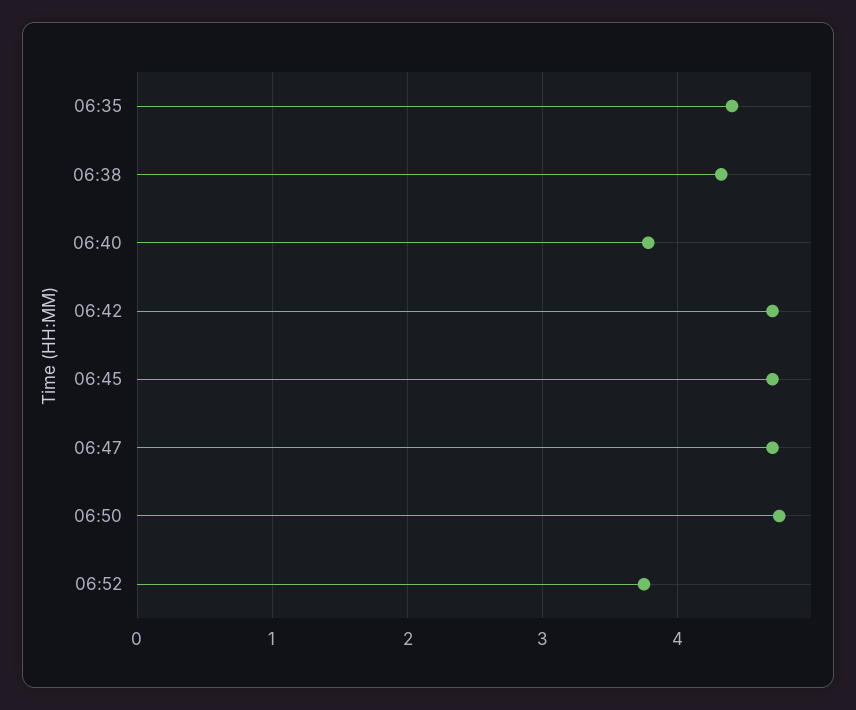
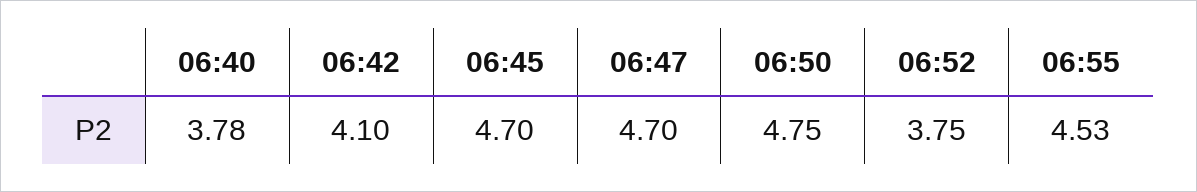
06:35: 4.4 -> none
06:38: 4.3 -> none
06:42: 4.7 -> 4.1
06:55: none -> 4.53

